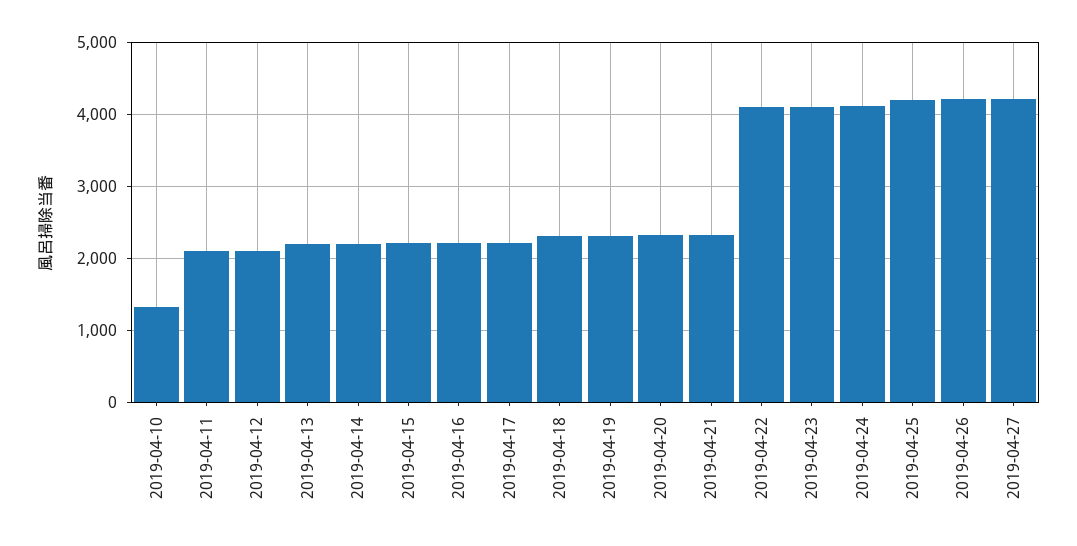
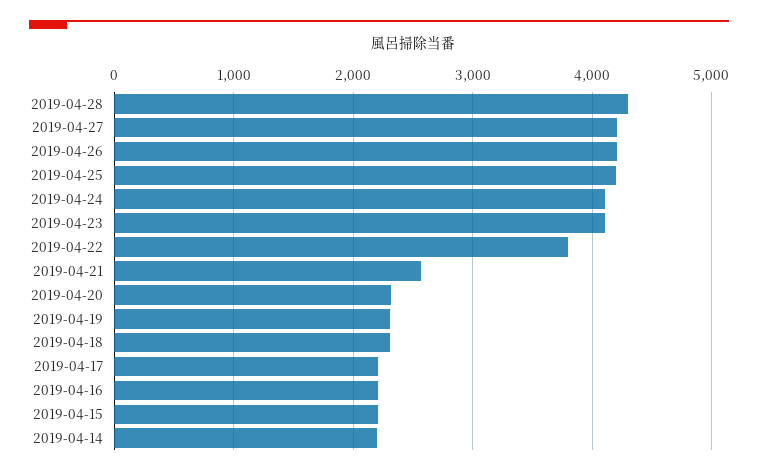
2019-04-10: 1300 -> none
2019-04-11: 2100 -> none
2019-04-12: 2100 -> none
2019-04-13: 2200 -> none
2019-04-21: 2300 -> 2600
2019-04-22: 4100 -> 3800
2019-04-28: none -> 4300

